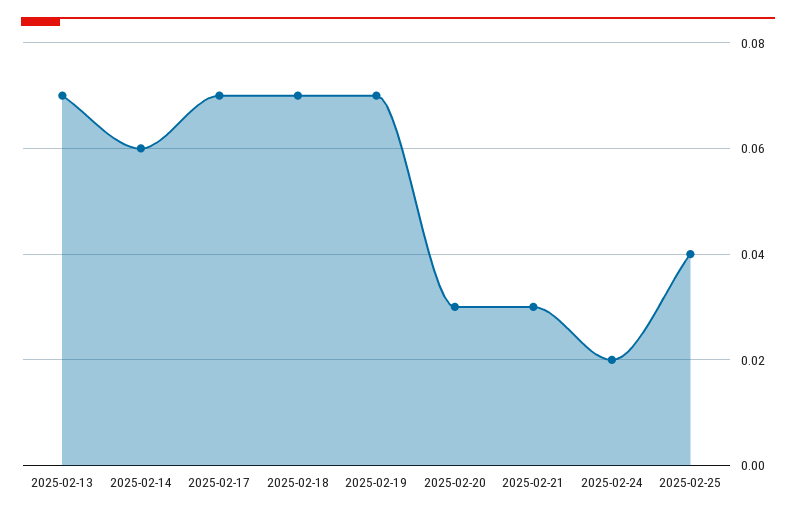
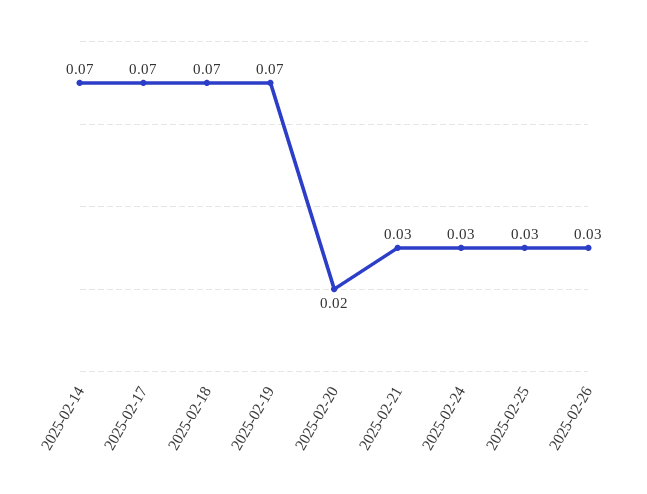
2025-02-13: 0.07 -> none
2025-02-14: 0.06 -> 0.07
2025-02-20: 0.03 -> 0.02
2025-02-24: 0.02 -> 0.03
2025-02-25: 0.04 -> 0.03
2025-02-26: none -> 0.03

